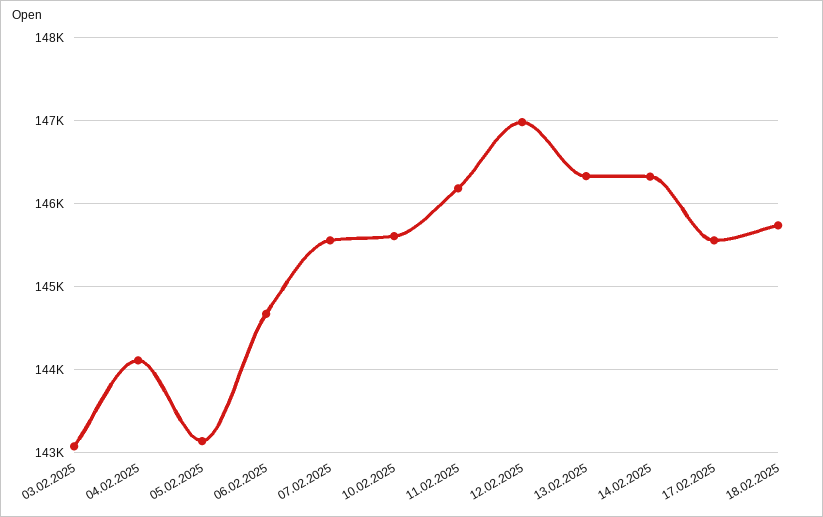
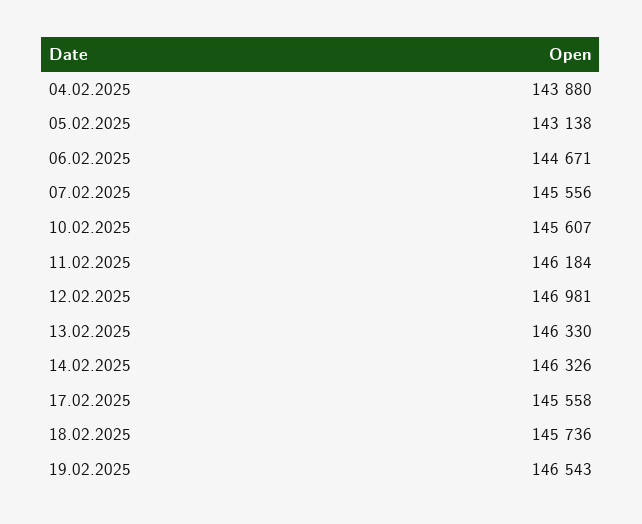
03.02.2025: 143100 -> none
04.02.2025: 144100 -> 143880
19.02.2025: none -> 146543

